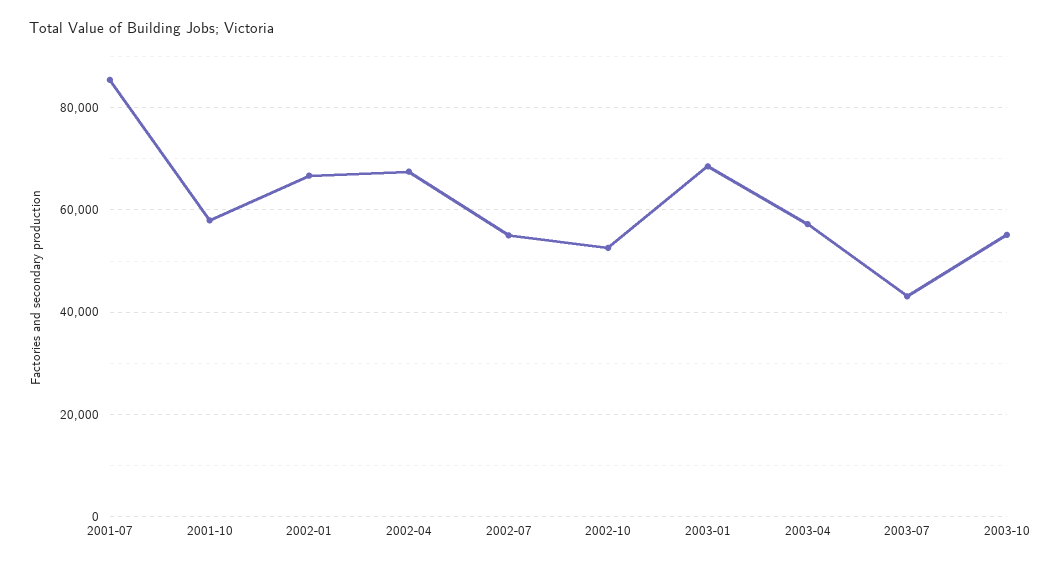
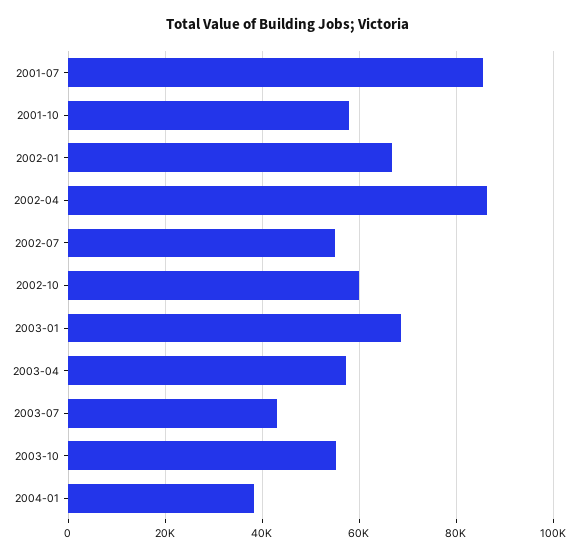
2002-04: 68000 -> 86000
2002-10: 52000 -> 60000
2004-01: none -> 38000

